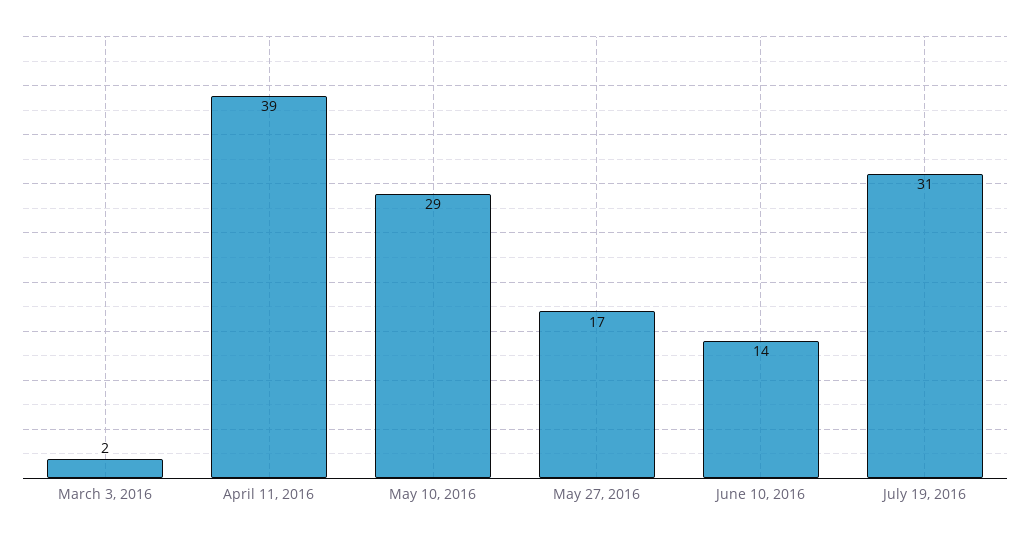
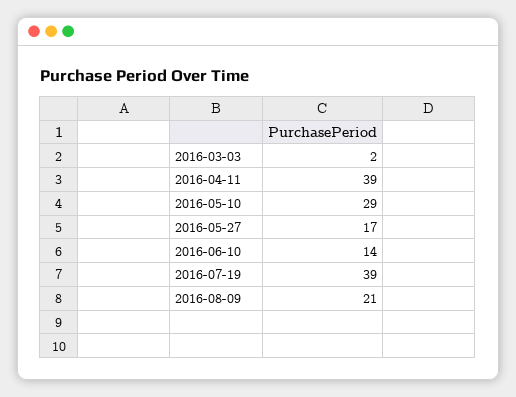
July 19, 2016: 31 -> 39
2016-08-09: none -> 21

